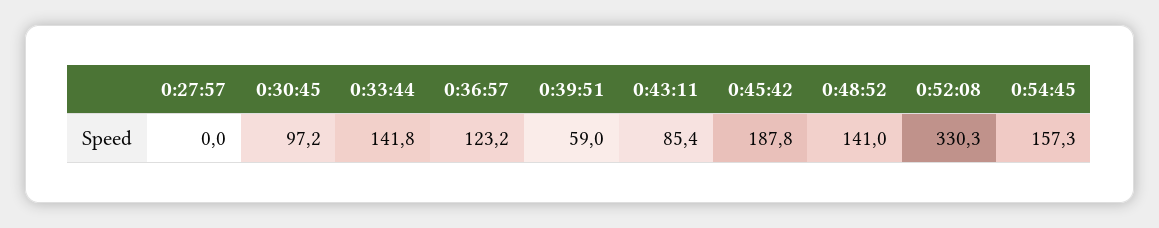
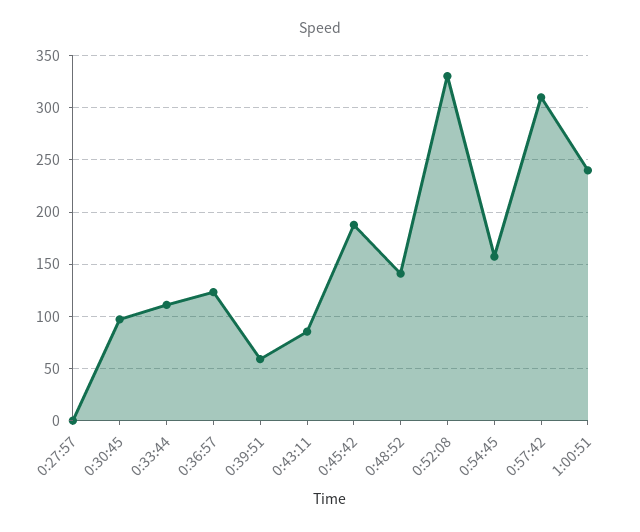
0:33:44: 141.8 -> 110
0:57:42: none -> 310
1:00:51: none -> 240

